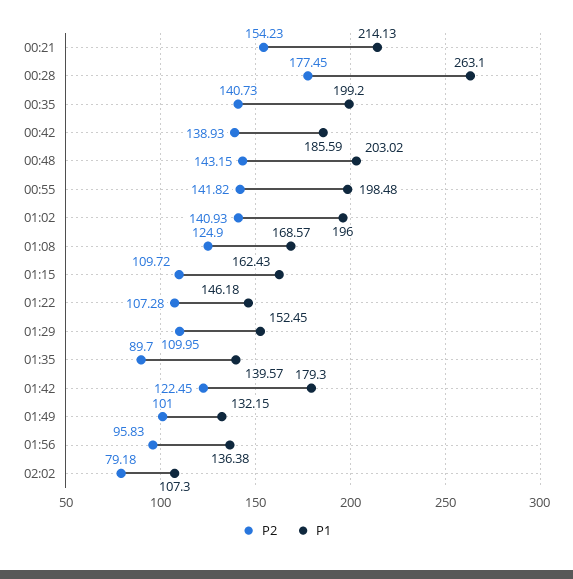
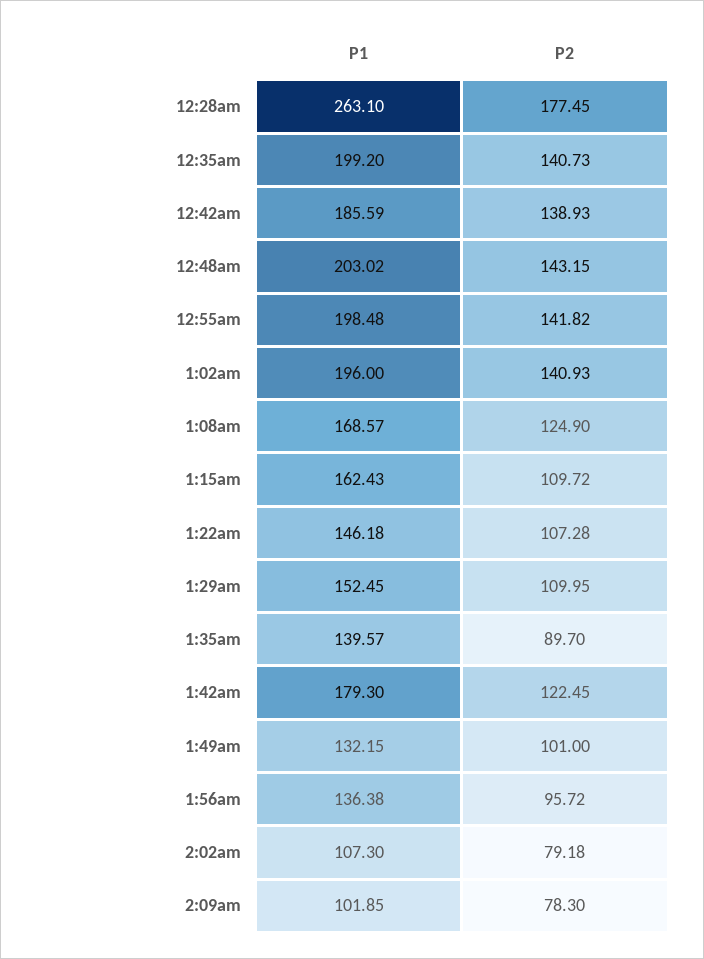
P2, 00:21: 154.23 -> none
P1, 00:21: 214.13 -> none
P2, 01:56: 95.83 -> 95.72
P1, 2:09am: none -> 101.85
P2, 2:09am: none -> 78.3

